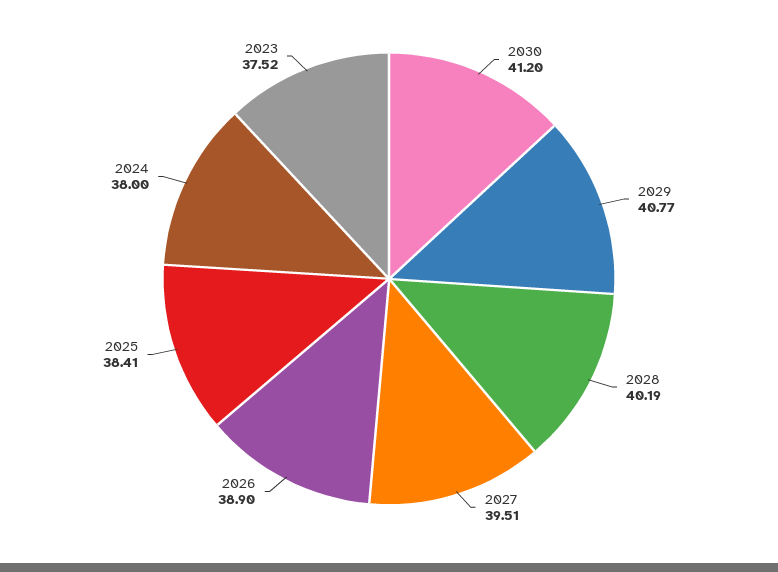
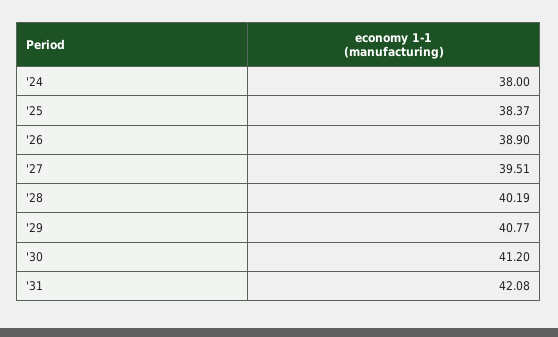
2025: 38.41 -> 38.37
2023: 37.52 -> none
'31: none -> 42.08

